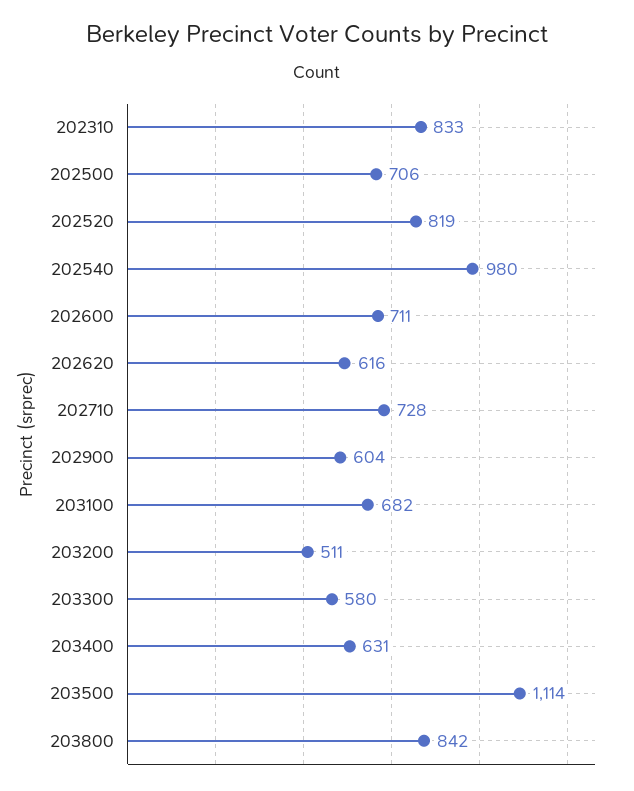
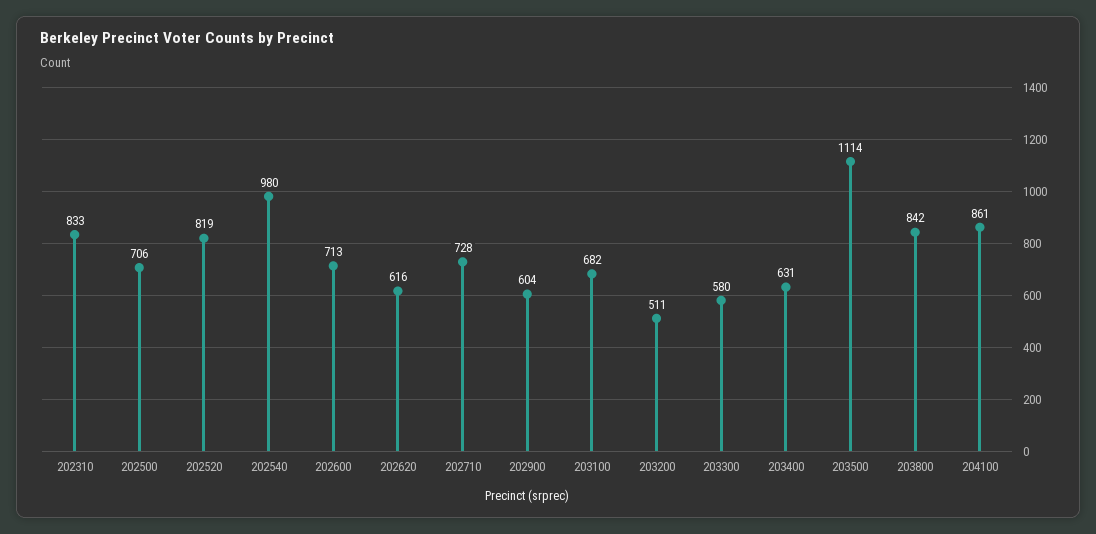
202600: 711 -> 713
204100: none -> 861

